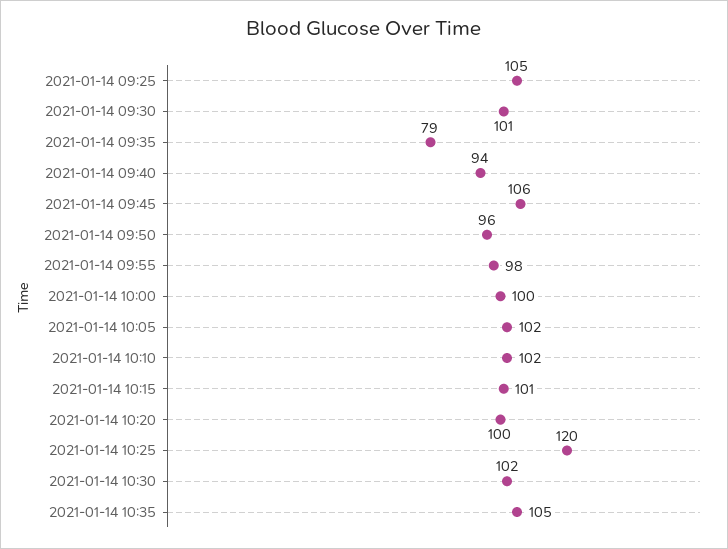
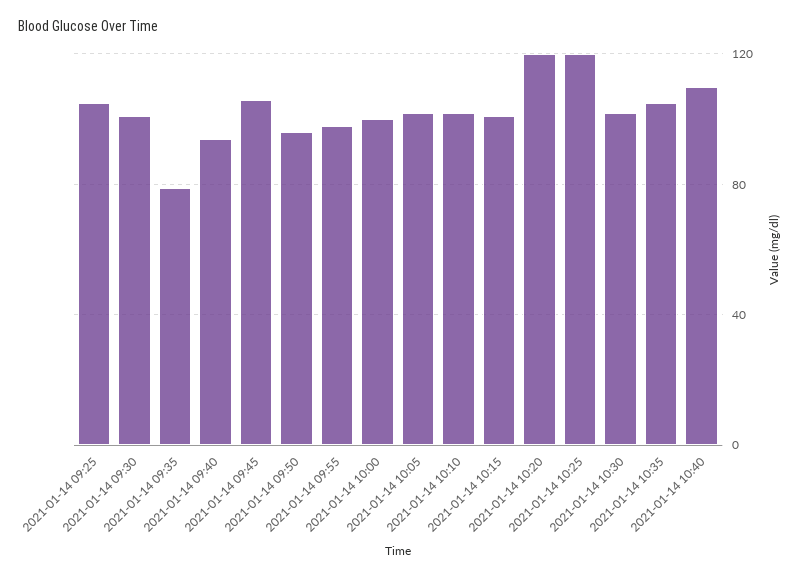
2021-01-14 10:20: 100 -> 120
2021-01-14 10:40: none -> 110

